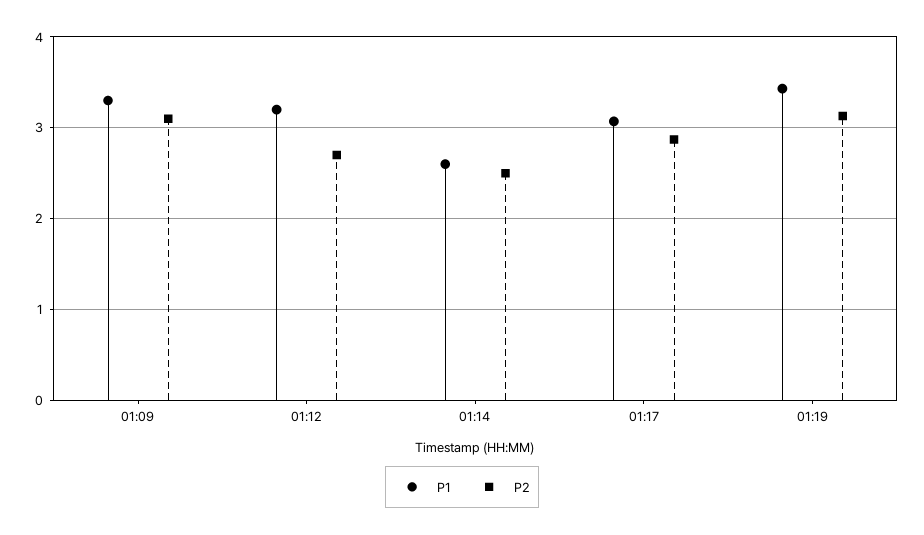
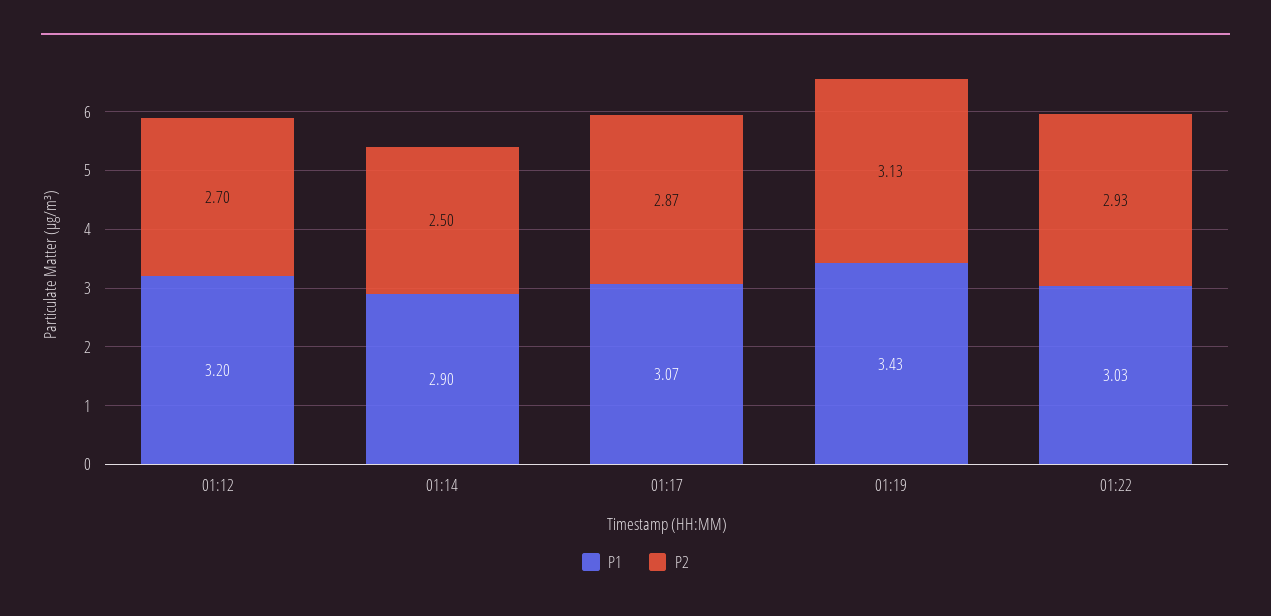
P1, 01:09: 3.3 -> none
P2, 01:09: 3.1 -> none
P1, 01:14: 2.6 -> 2.9
P1, 01:22: none -> 3.03
P2, 01:22: none -> 2.93

